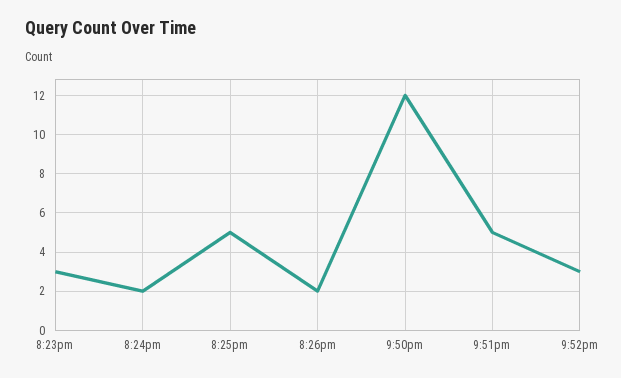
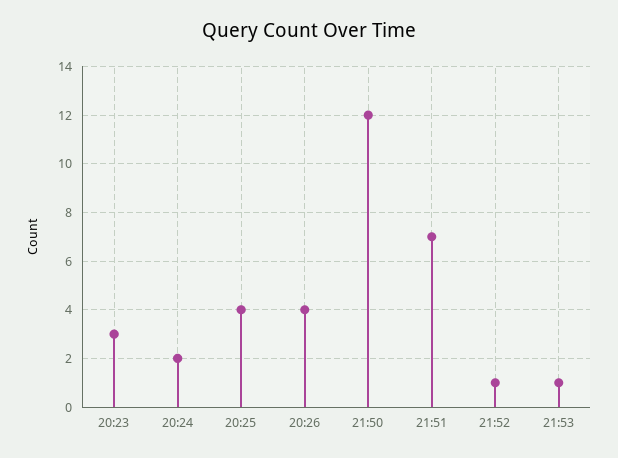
8:25pm: 5 -> 4
8:26pm: 2 -> 4
9:51pm: 5 -> 7
9:52pm: 3 -> 1
21:53: none -> 1

